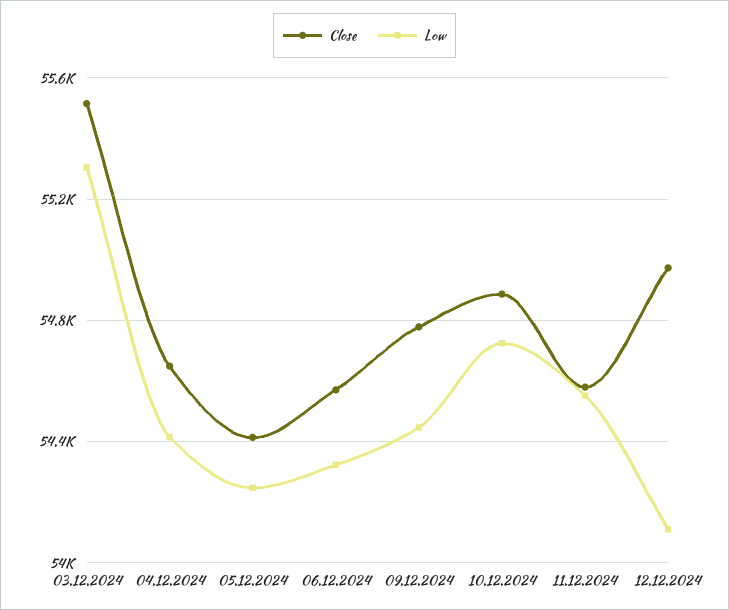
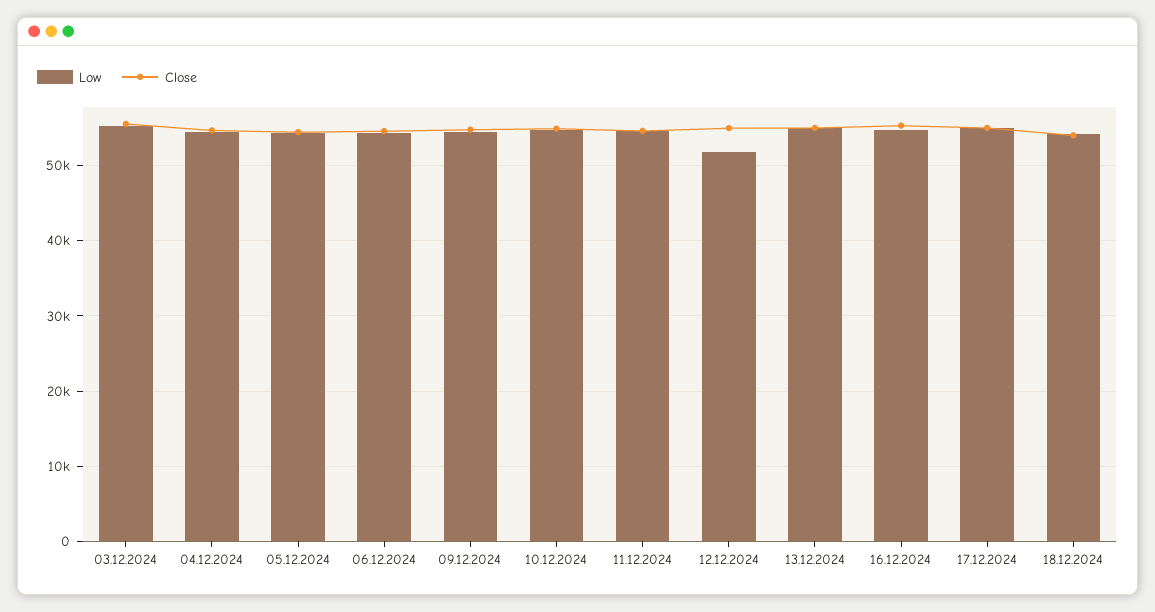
Low, 12.12.2024: 54100 -> 52000
Low, 13.12.2024: none -> 55000
Close, 13.12.2024: none -> 55000
Low, 16.12.2024: none -> 55000
Close, 16.12.2024: none -> 55000
Low, 17.12.2024: none -> 55000
Close, 17.12.2024: none -> 55000
Low, 18.12.2024: none -> 54000
Close, 18.12.2024: none -> 54000

